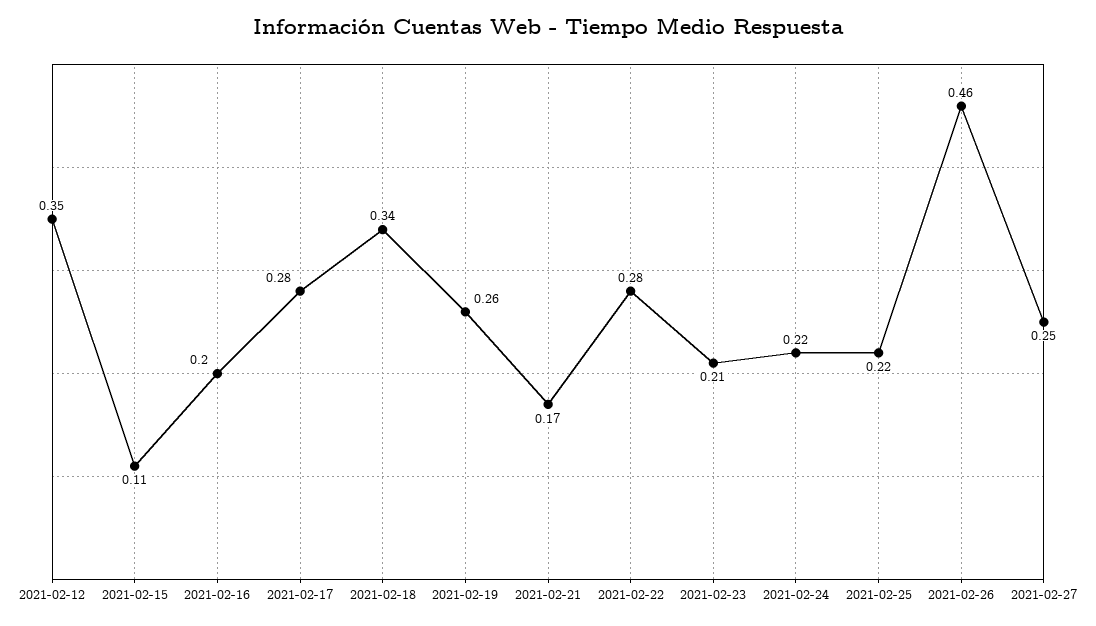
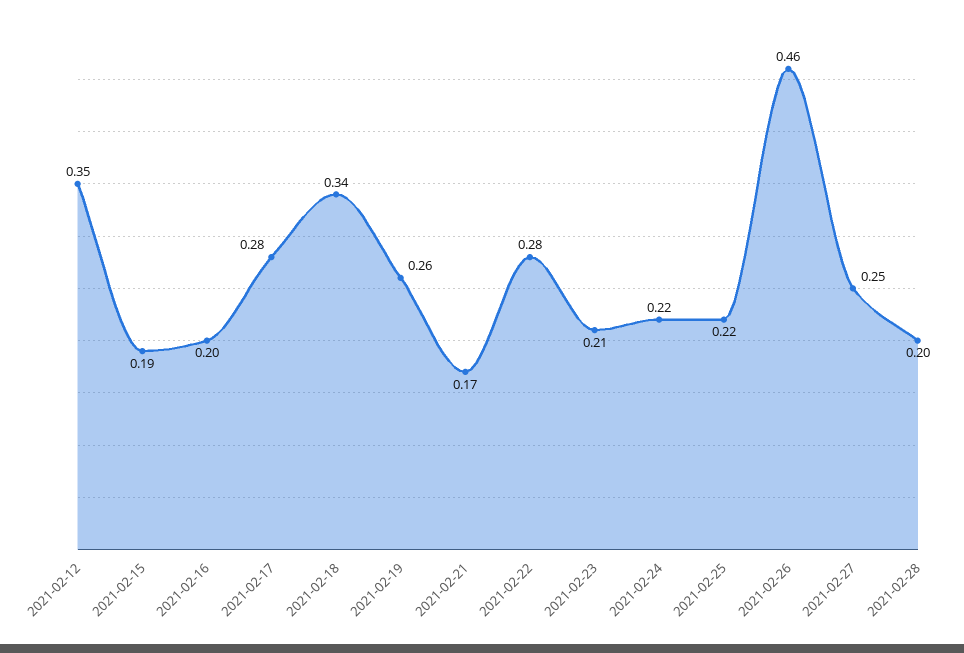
2021-02-15: 0.11 -> 0.19
2021-02-28: none -> 0.2

